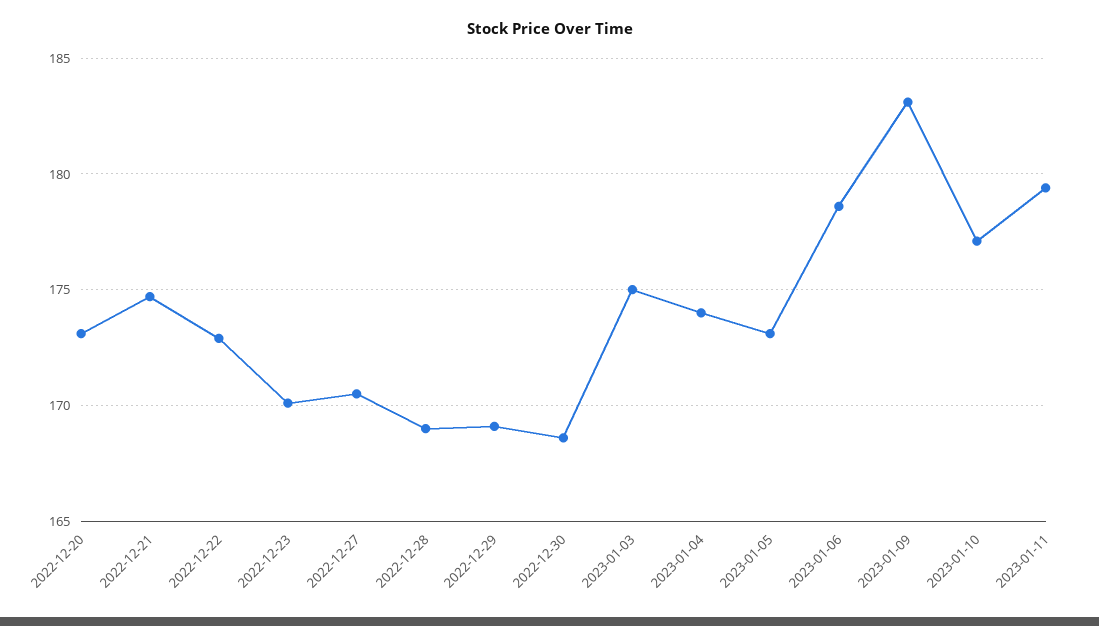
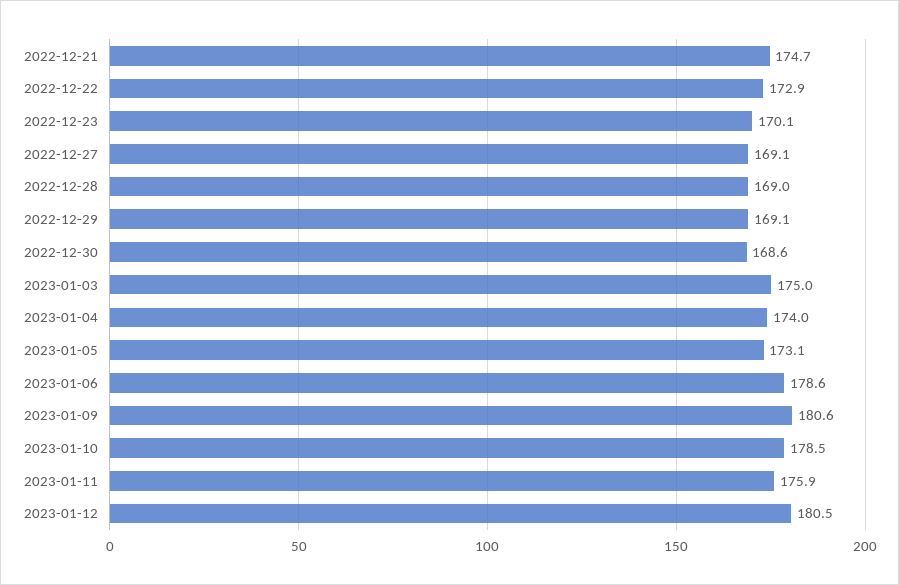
2022-12-20: 173 -> none
2022-12-27: 170.5 -> 169.1
2023-01-09: 183 -> 180.6
2023-01-10: 177 -> 178.5
2023-01-11: 179.5 -> 175.9
2023-01-12: none -> 180.5

